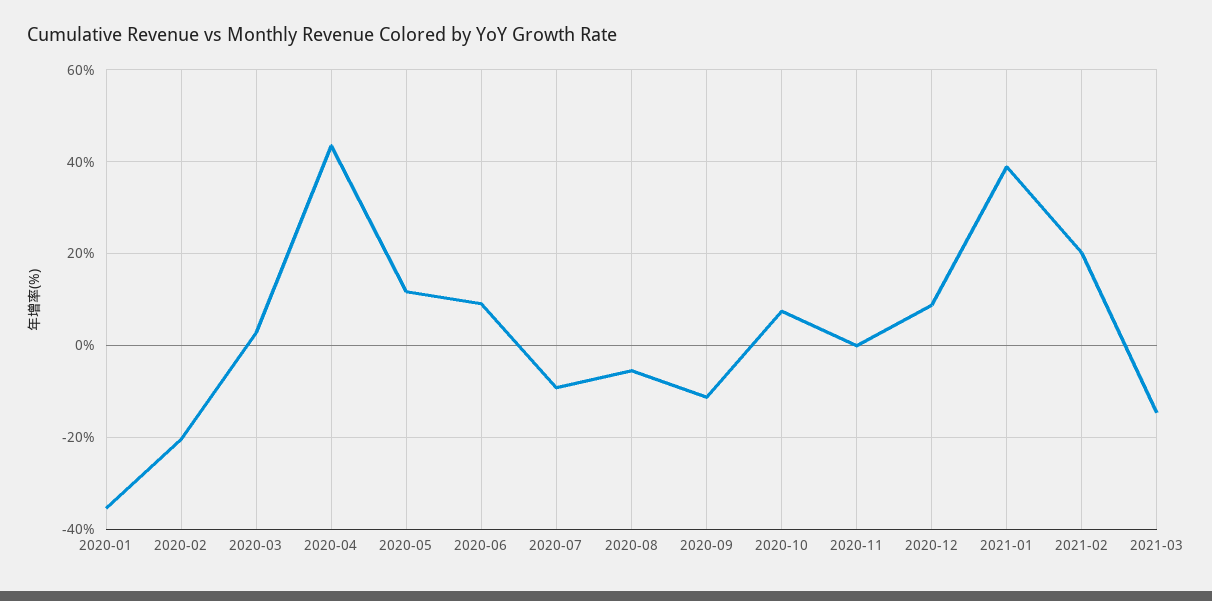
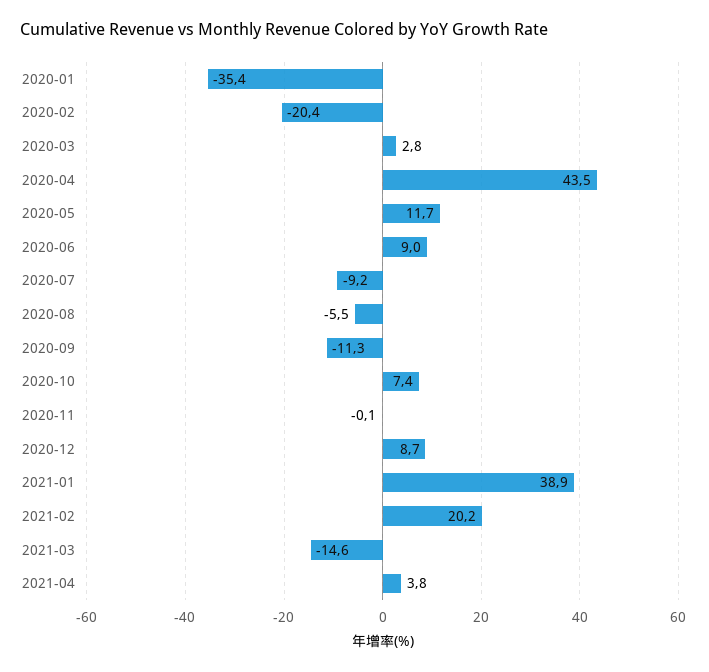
2021-04: none -> 3.8

